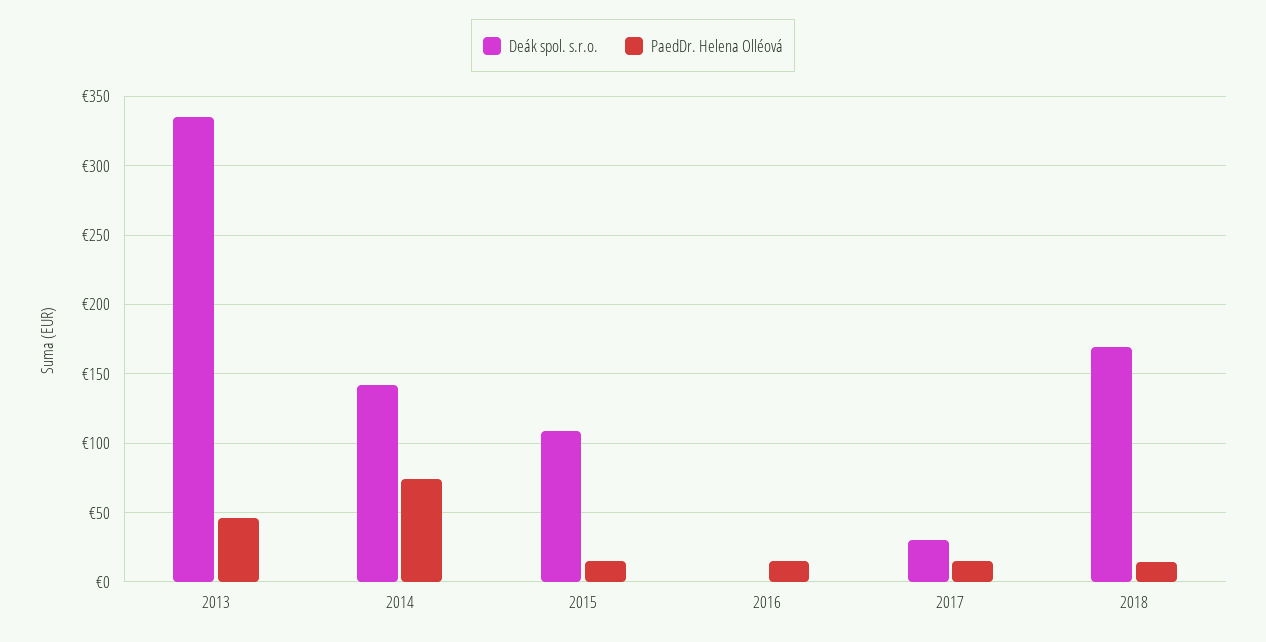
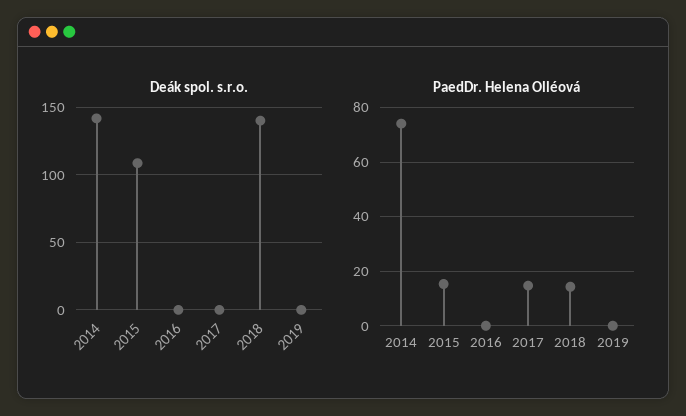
Deák spol. s.r.o., 2013: 335 -> none
PaedDr. Helena Olléová, 2013: 45 -> none
PaedDr. Helena Olléová, 2016: 15 -> 0
Deák spol. s.r.o., 2017: 30 -> 0
Deák spol. s.r.o., 2018: 170 -> 140
Deák spol. s.r.o., 2019: none -> 0
PaedDr. Helena Olléová, 2019: none -> 0

